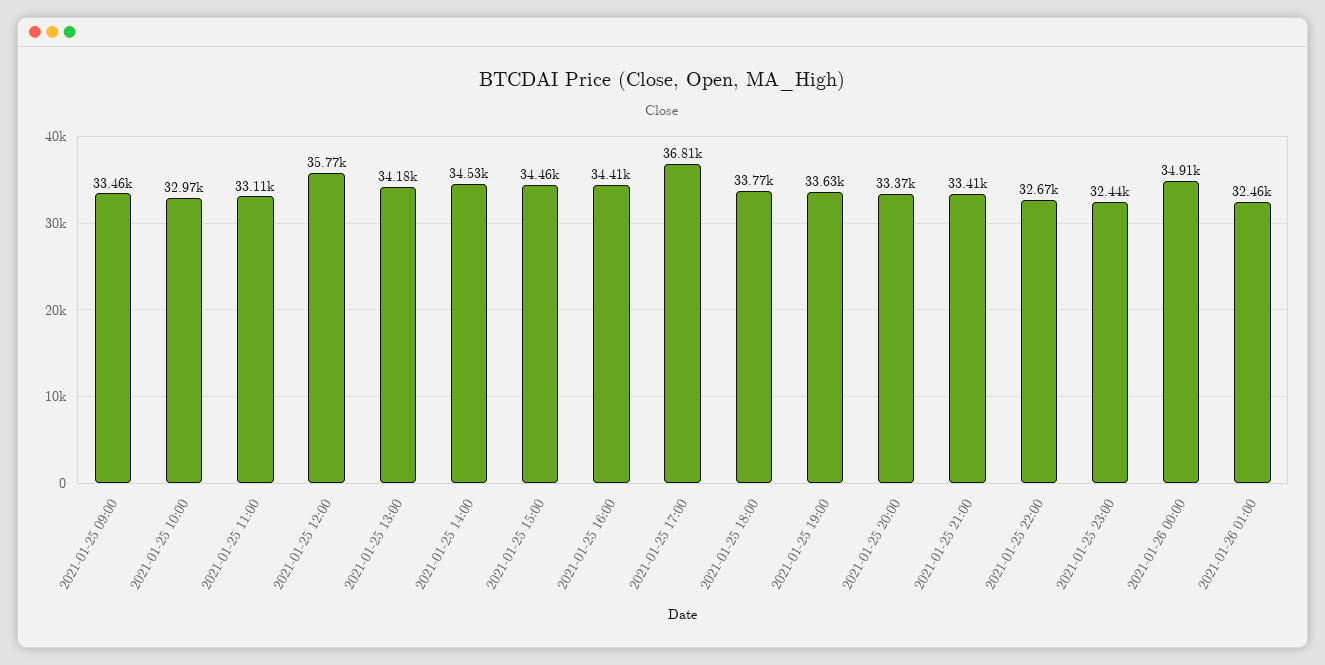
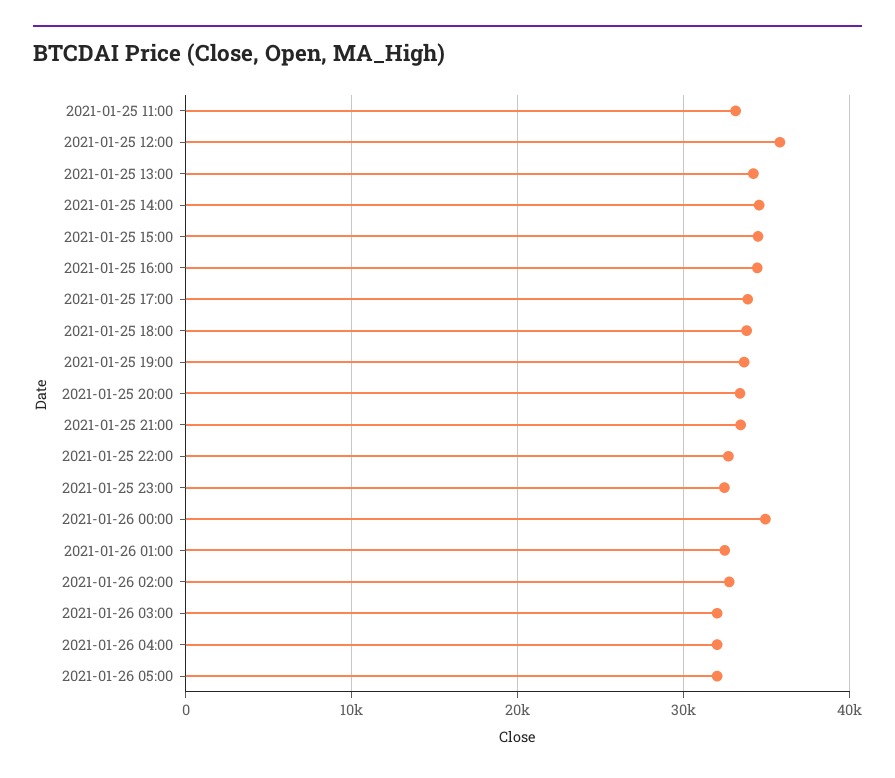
2021-01-25 09:00: 33460 -> none
2021-01-25 10:00: 32970 -> none
2021-01-25 17:00: 36810 -> 34000
2021-01-26 02:00: none -> 33000
2021-01-26 03:00: none -> 32000
2021-01-26 04:00: none -> 32000
2021-01-26 05:00: none -> 32000

